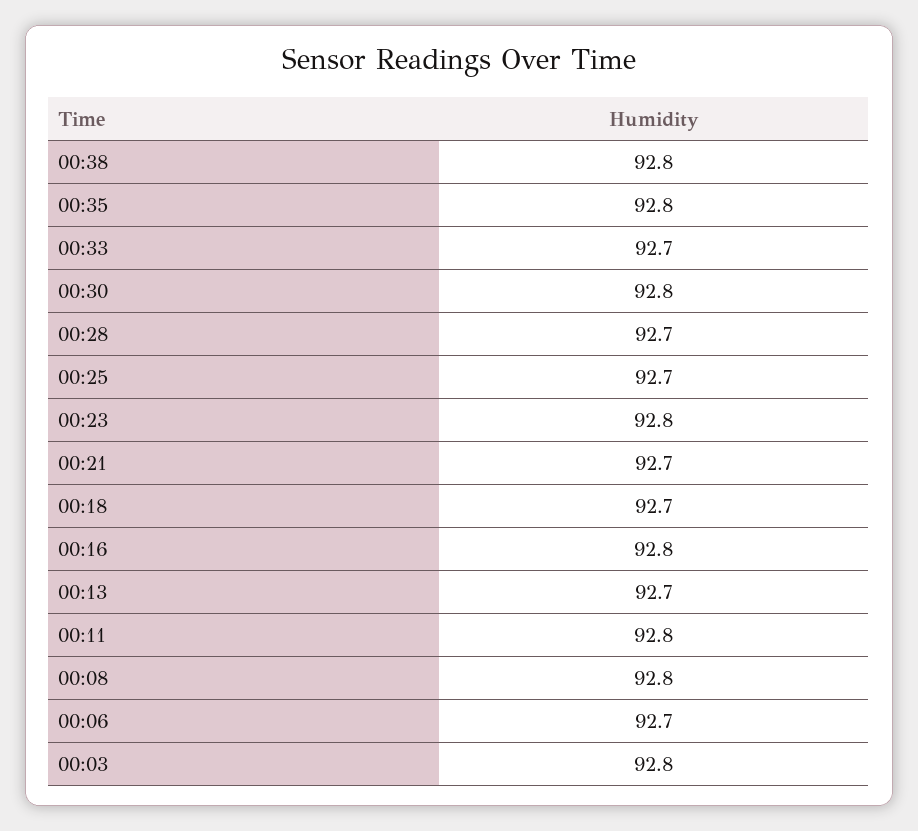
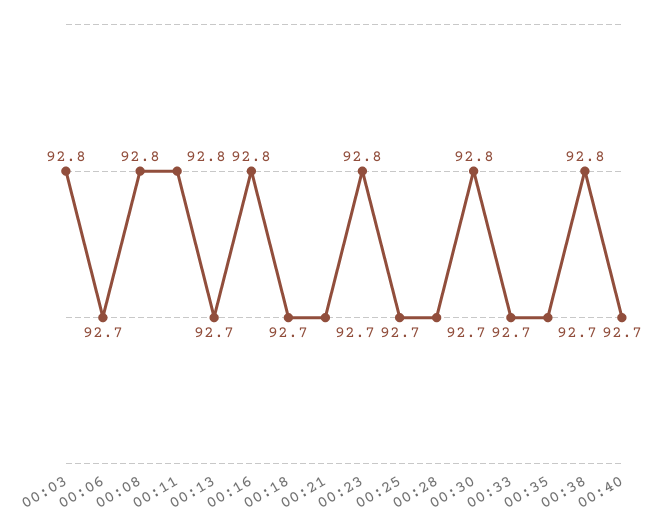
00:35: 92.8 -> 92.7
00:40: none -> 92.7

